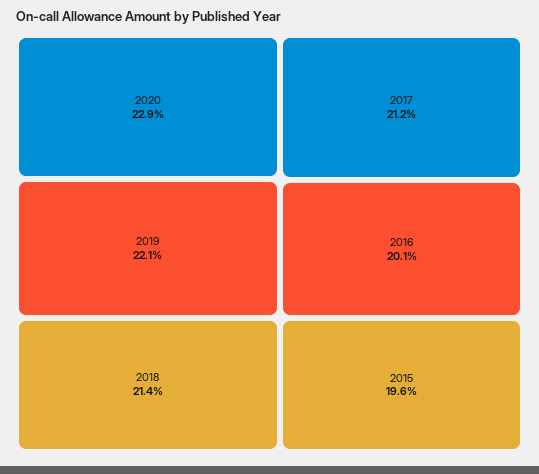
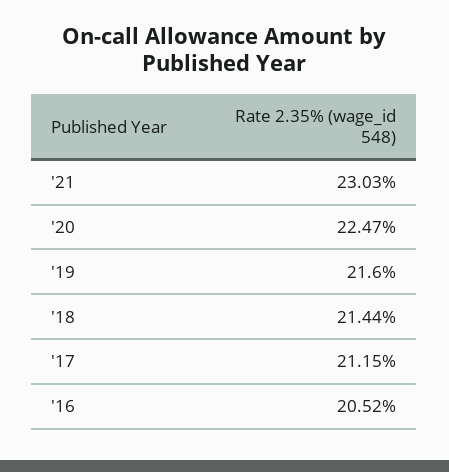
2020: 22.9 -> 22.47
2019: 22.1 -> 21.6
2016: 20.1 -> 20.52
2015: 19.6 -> none
'21: none -> 23.03

